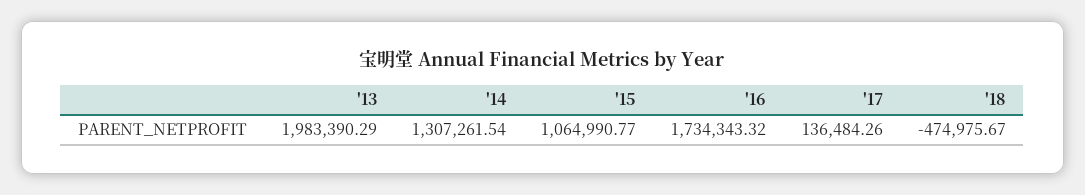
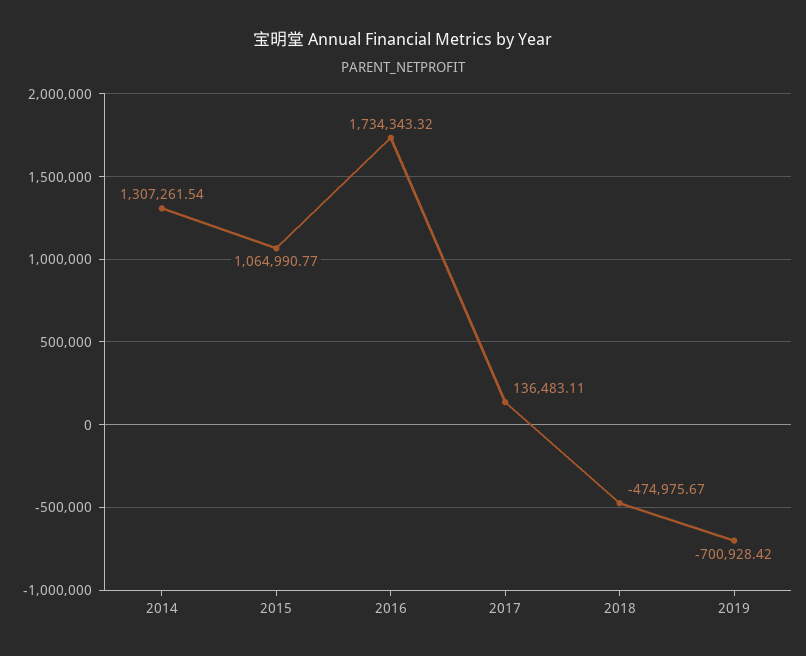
'13: 1983390.29 -> none
'17: 136484.26 -> 136483.11
2019: none -> -700928.42

